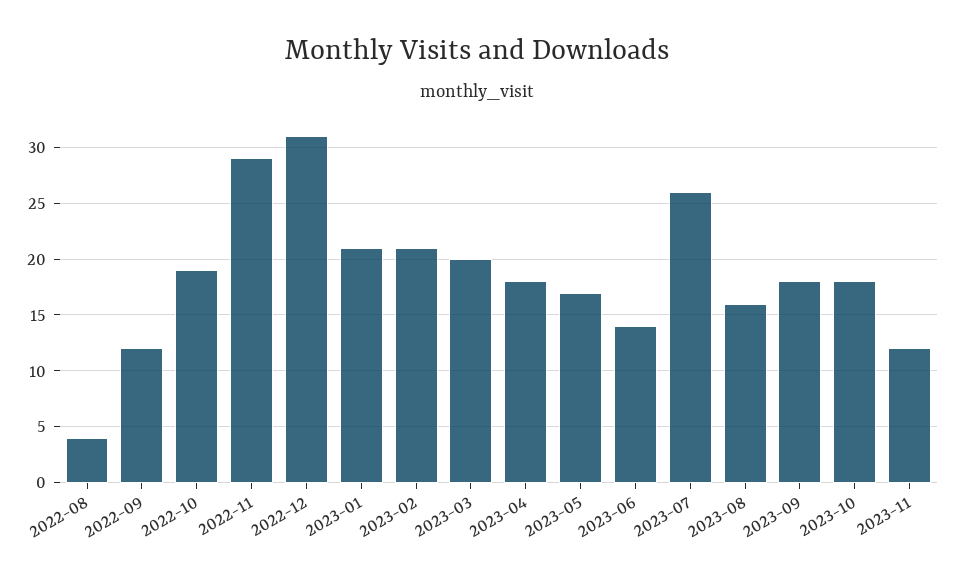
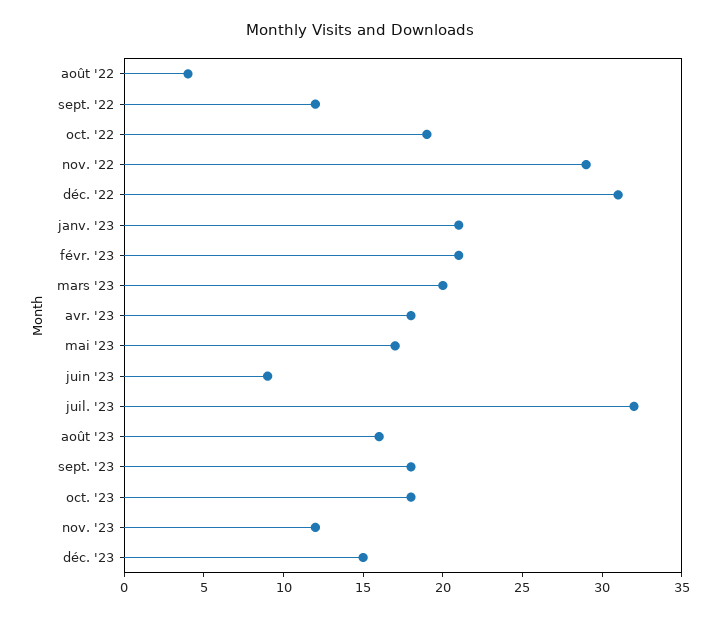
2023-06: 14 -> 9
2023-07: 26 -> 32
déc. '23: none -> 15

